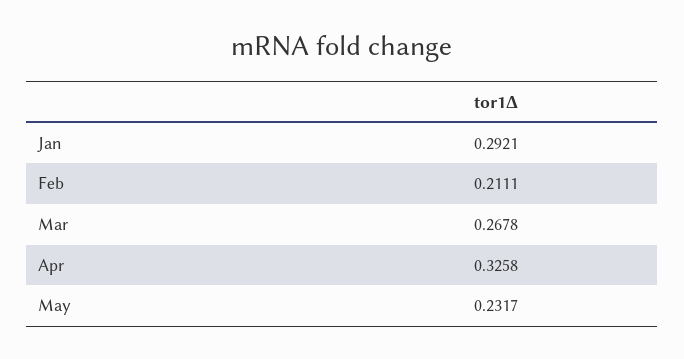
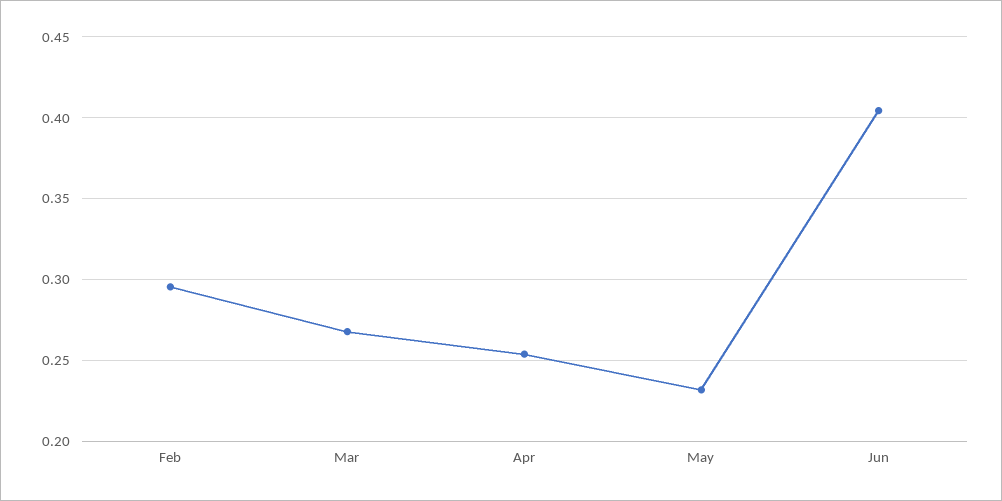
Jan: 0.2921 -> none
Feb: 0.2111 -> 0.295
Apr: 0.3258 -> 0.255
Jun: none -> 0.405

